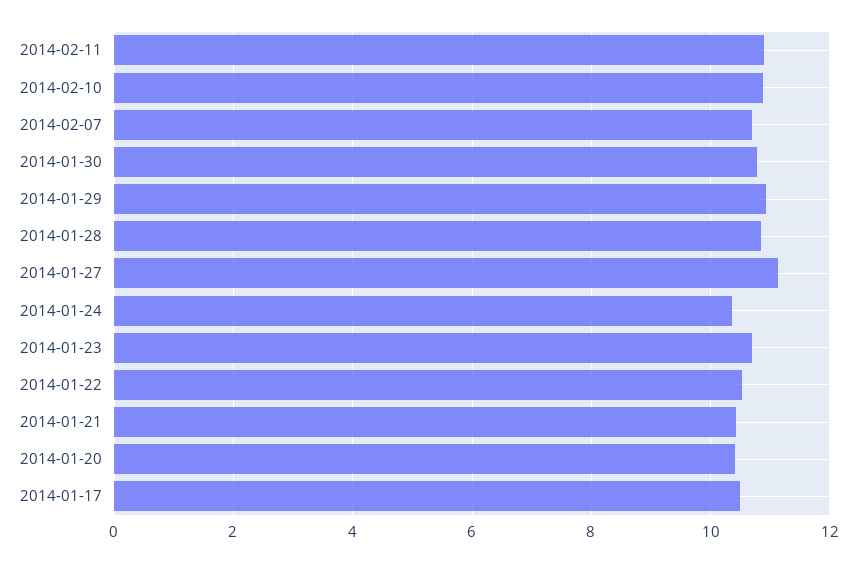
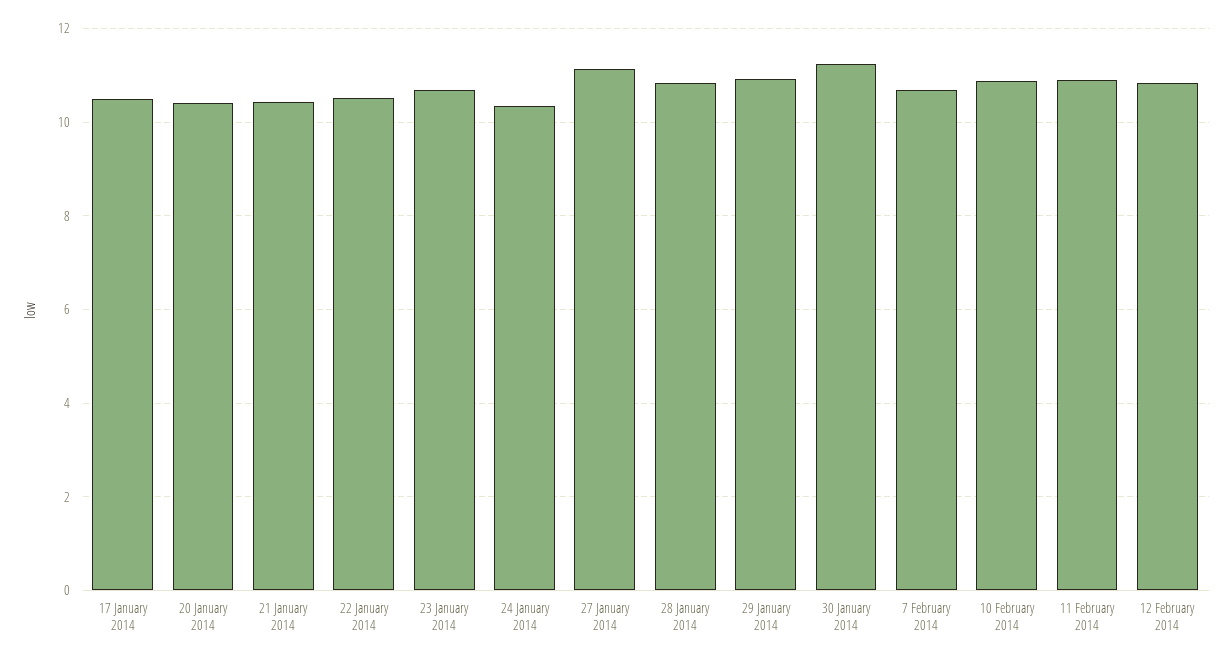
2014-01-30: 10.8 -> 11.2
12 February 2014: none -> 10.8

